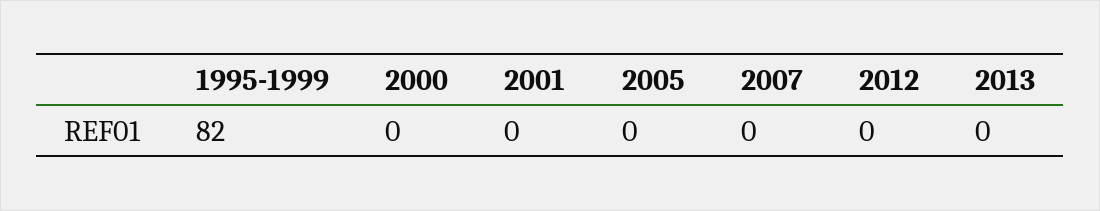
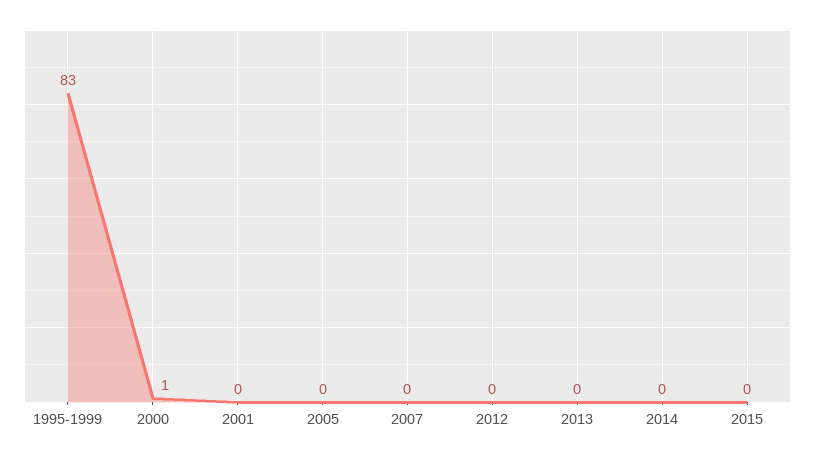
1995-1999: 82 -> 83
2000: 0 -> 1
2014: none -> 0
2015: none -> 0

